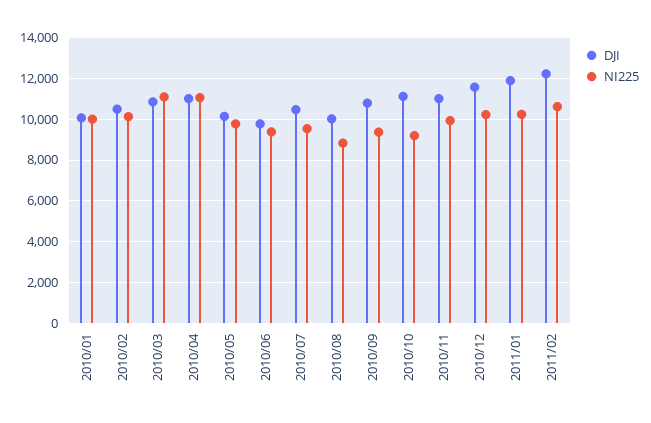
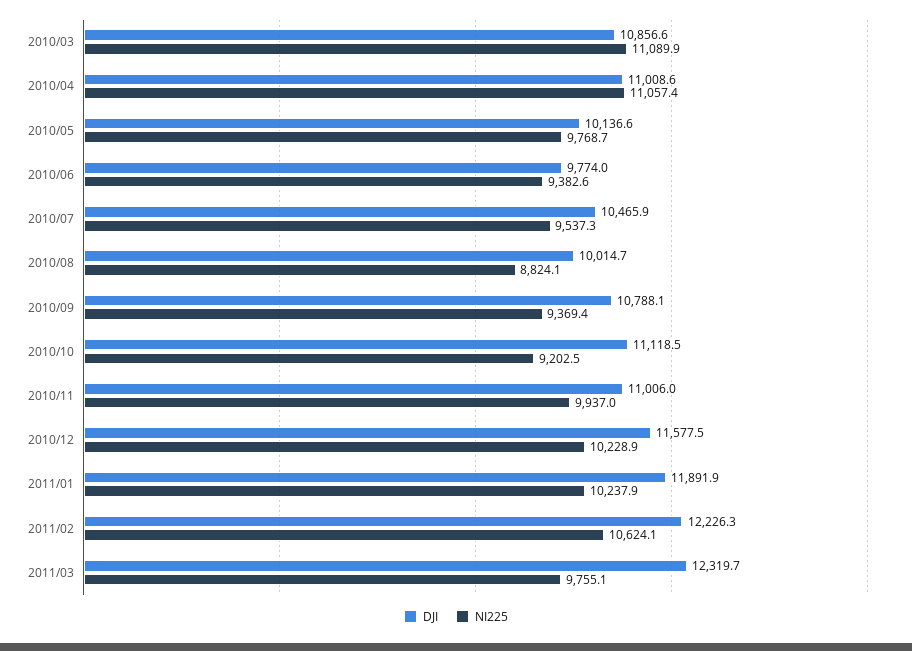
DJI, 2010/01: 10000 -> none
NI225, 2010/01: 10000 -> none
DJI, 2010/02: 10500 -> none
NI225, 2010/02: 10000 -> none
DJI, 2011/03: none -> 12319.7
NI225, 2011/03: none -> 9755.1

